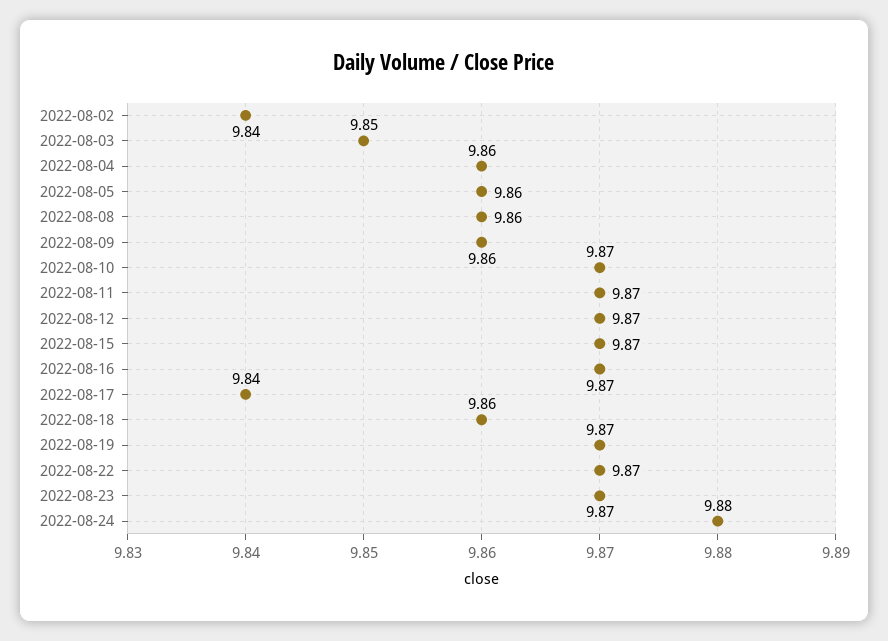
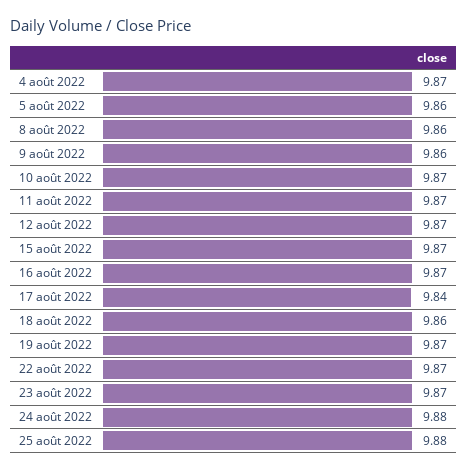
2022-08-02: 9.84 -> none
2022-08-03: 9.85 -> none
2022-08-04: 9.86 -> 9.87
25 août 2022: none -> 9.88

